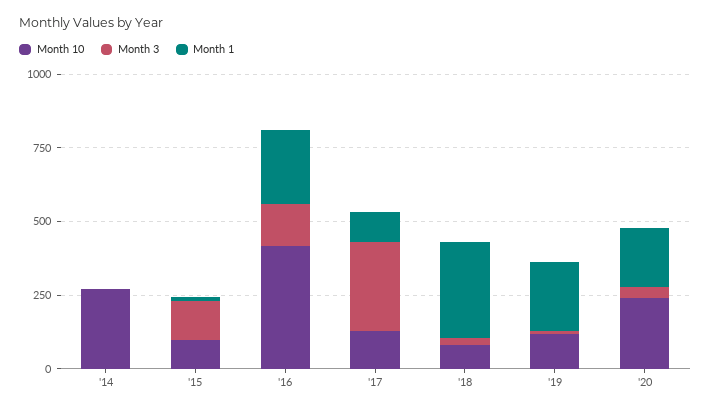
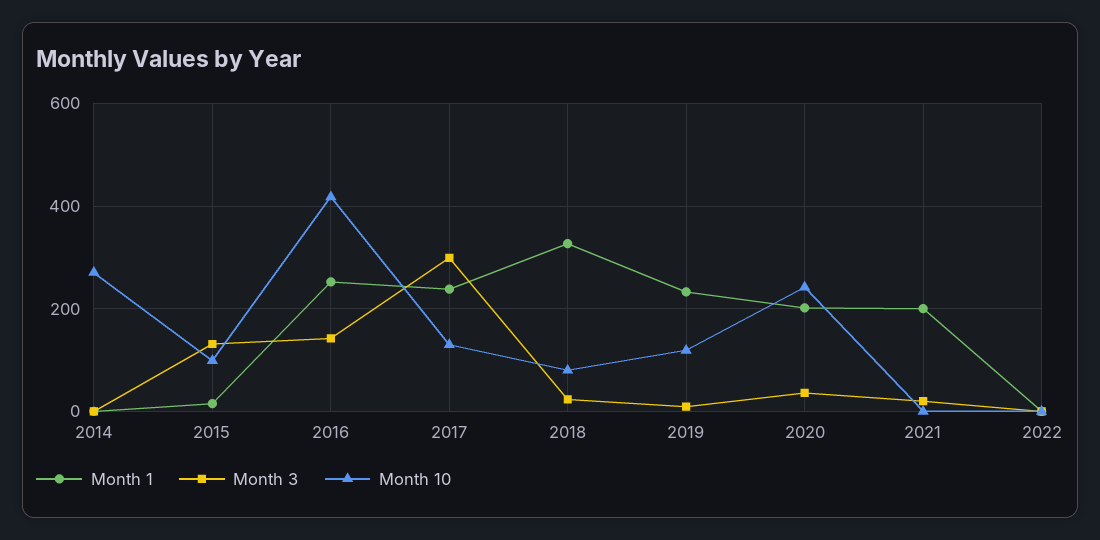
Month 1, '17: 100 -> 240
Month 1, 2021: none -> 200
Month 3, 2021: none -> 20
Month 10, 2021: none -> 0
Month 1, 2022: none -> 0
Month 3, 2022: none -> 0
Month 10, 2022: none -> 0

